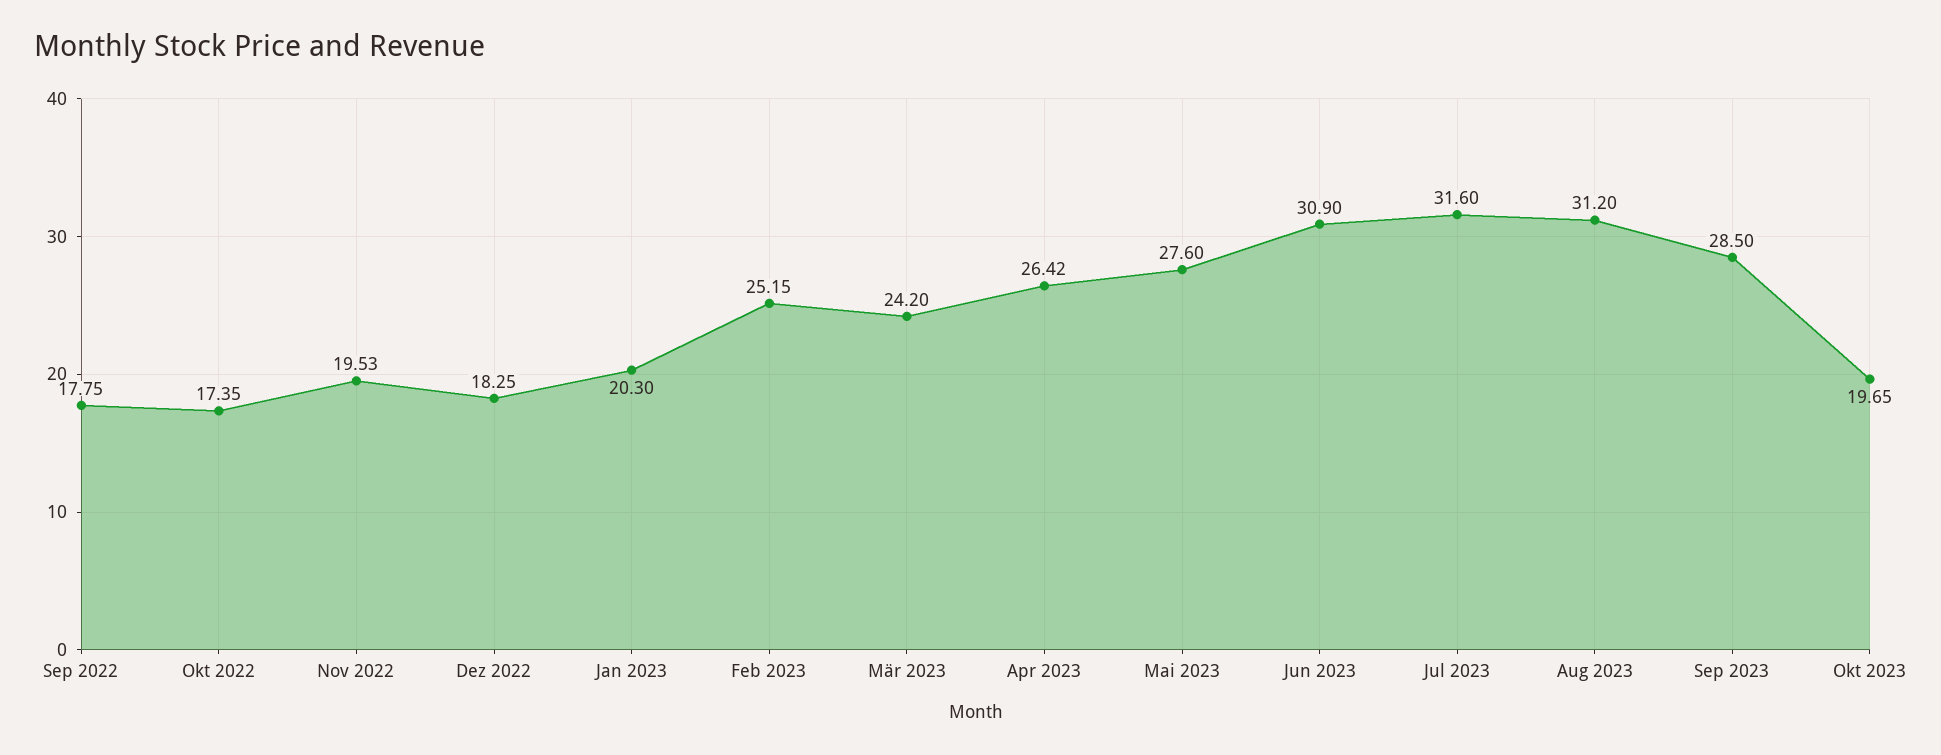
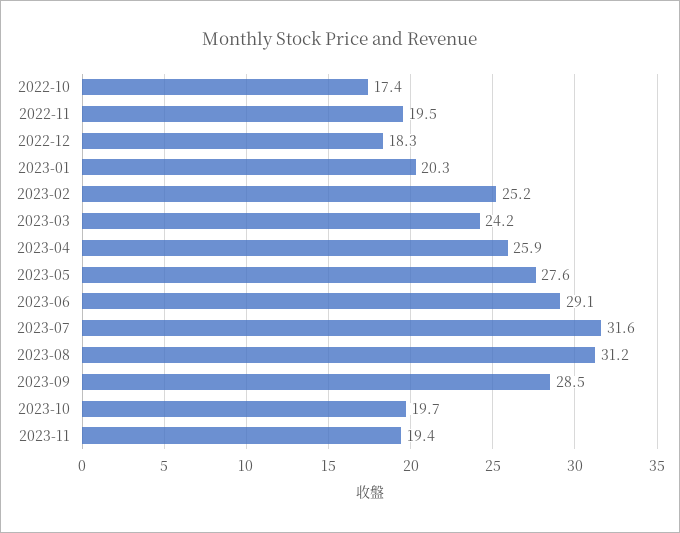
Sep 2022: 17.75 -> none
Apr 2023: 26.42 -> 25.9
Jun 2023: 30.9 -> 29.1
2023-11: none -> 19.4

